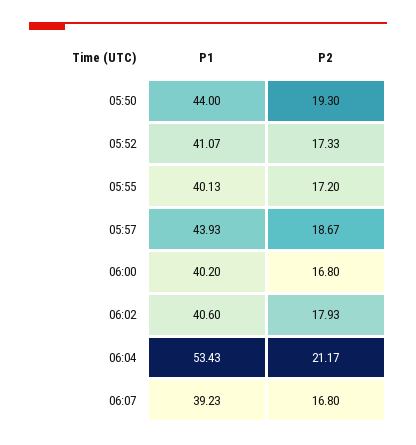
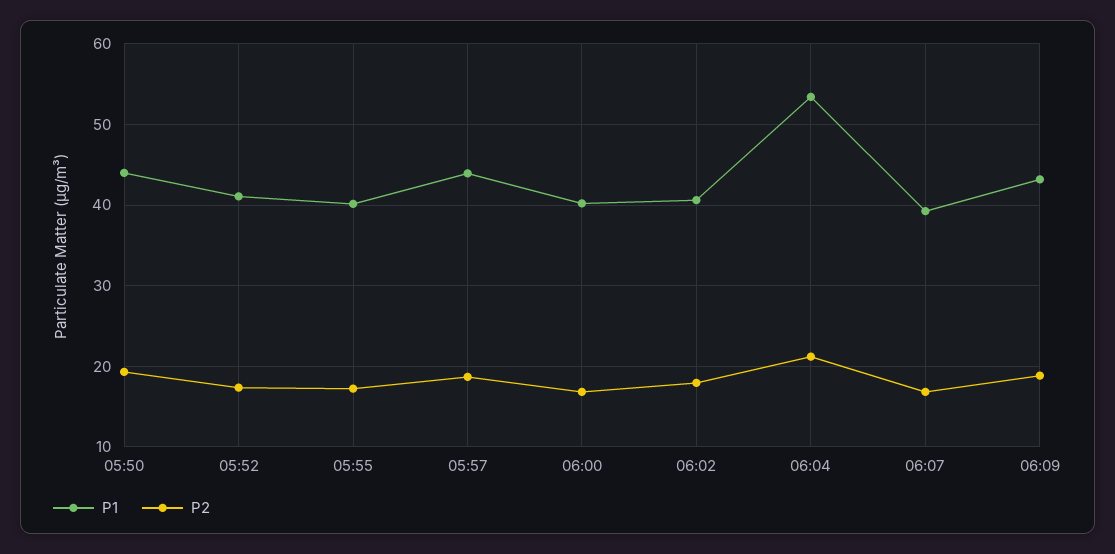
P1, 06:09: none -> 43
P2, 06:09: none -> 19

